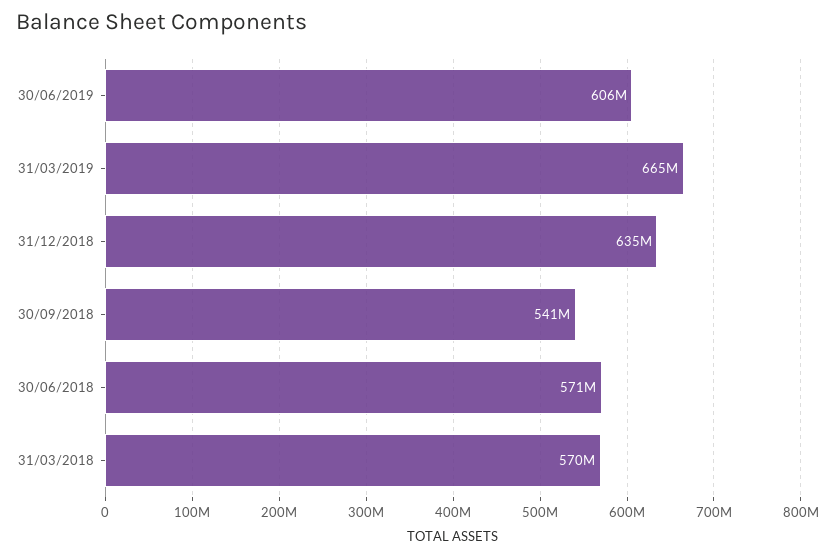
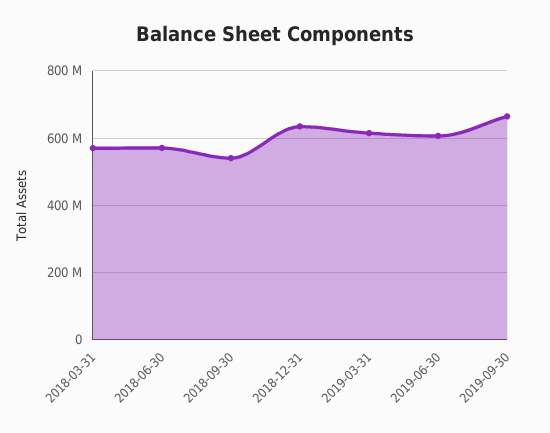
31/03/2019: 665000000 -> 620000000
2019-09-30: none -> 660000000

